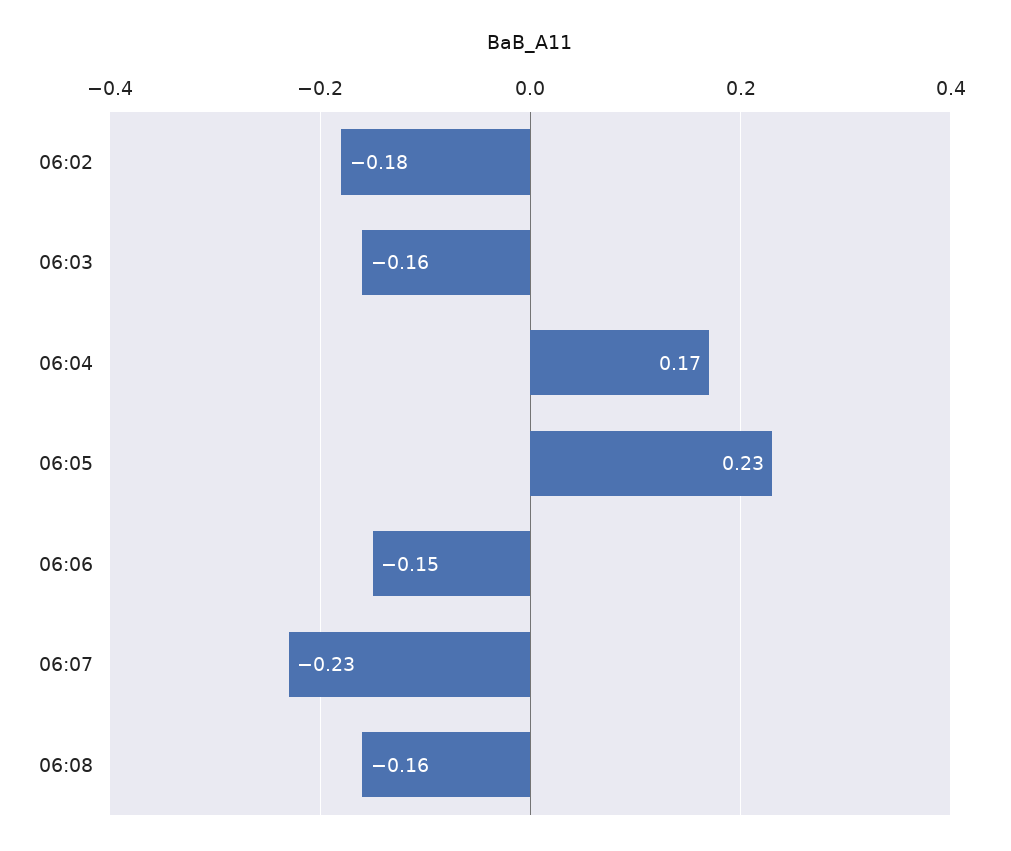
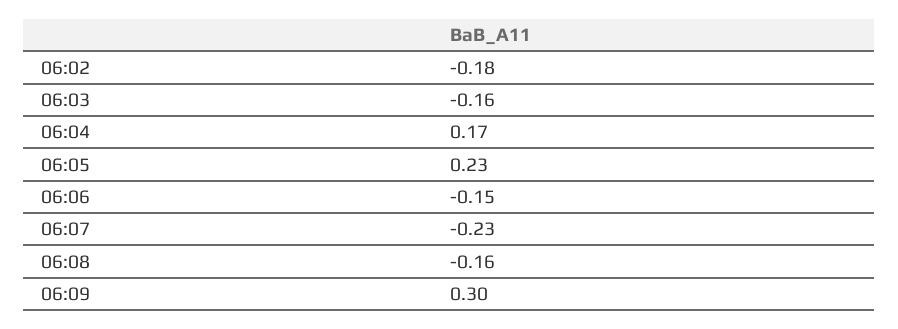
06:09: none -> 0.3

